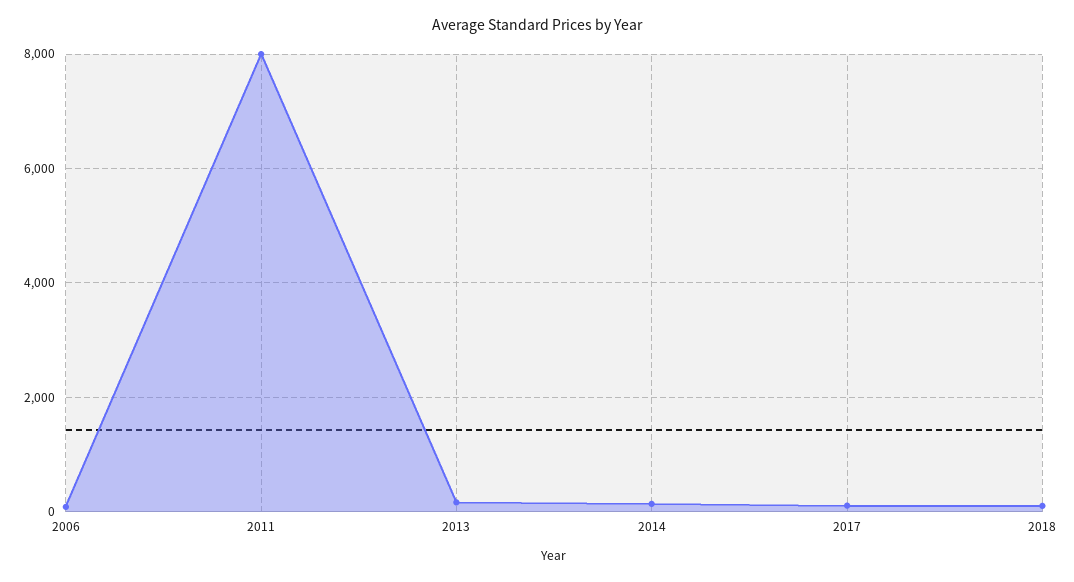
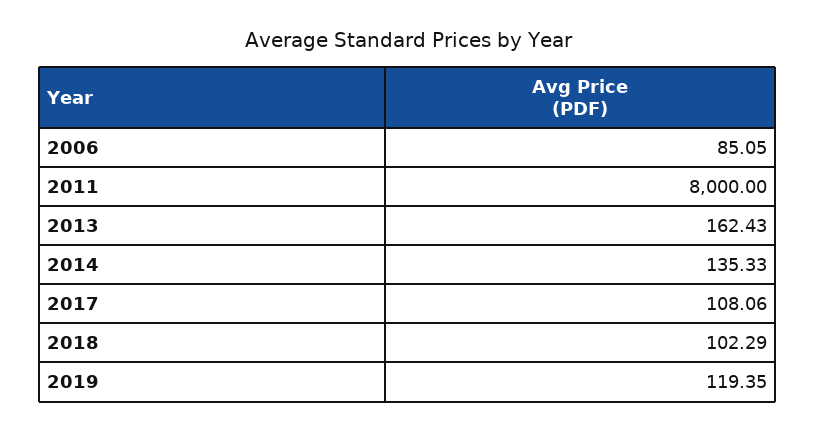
2019: none -> 119.35

